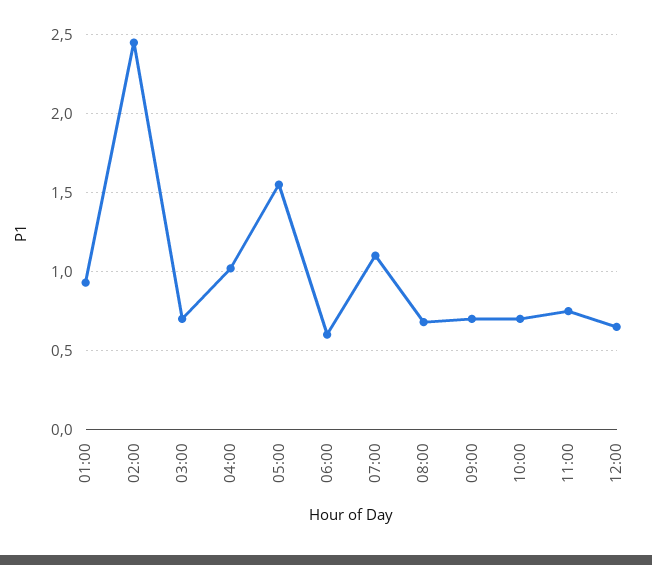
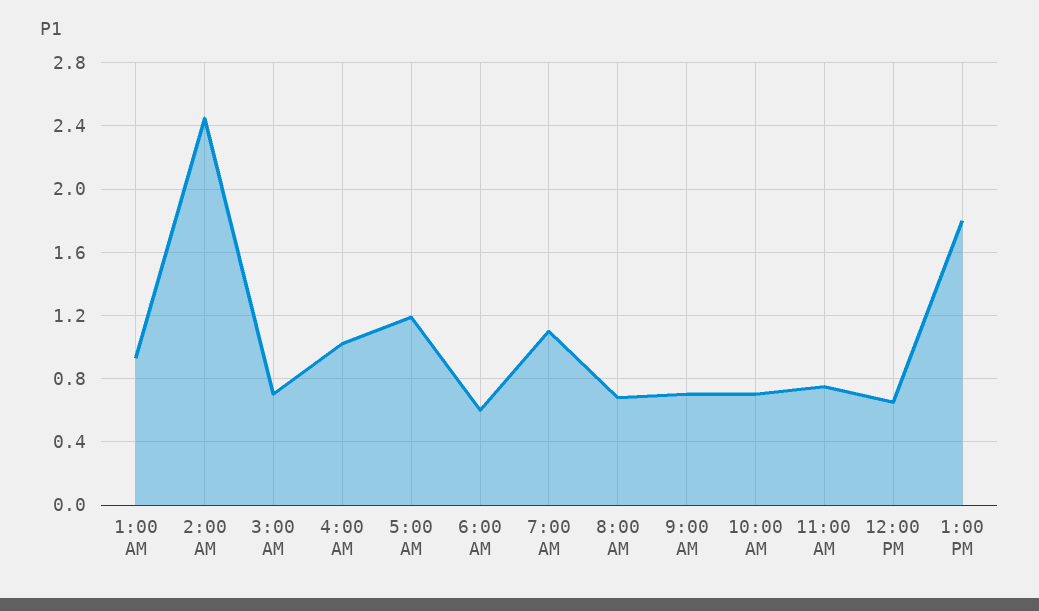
05:00: 1.55 -> 1.2
1:00 PM: none -> 1.8

